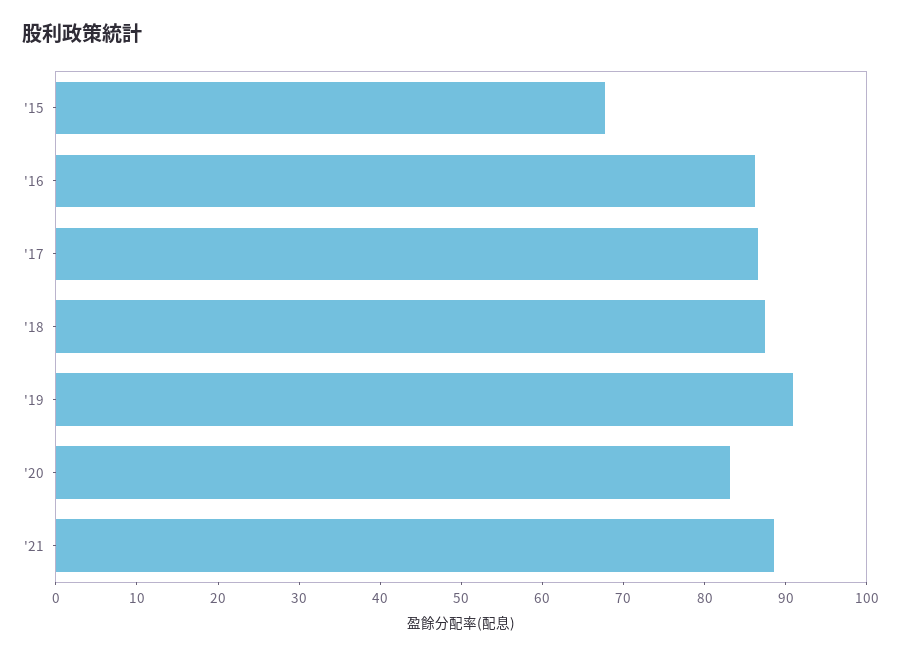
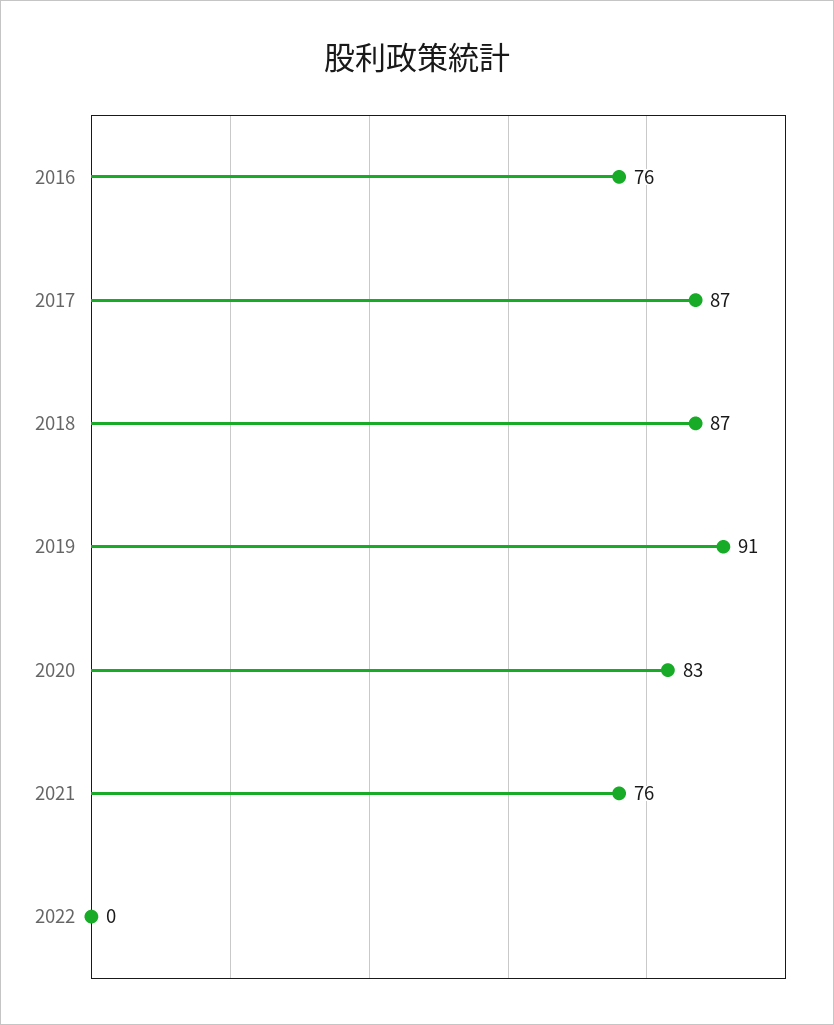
'15: 68 -> none
'16: 86 -> 76
'21: 88 -> 76
2022: none -> 0

